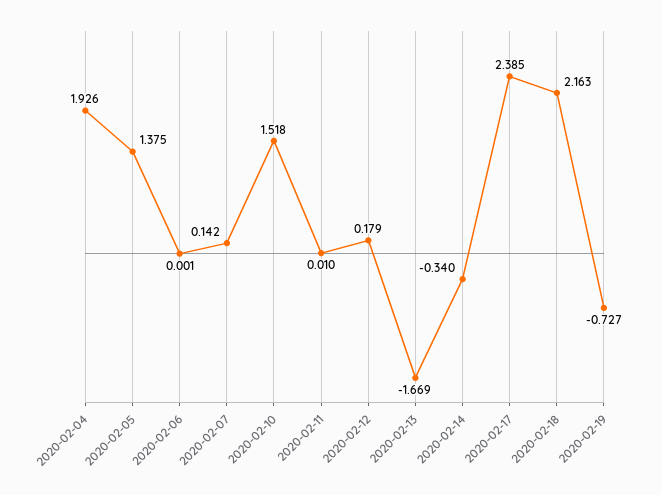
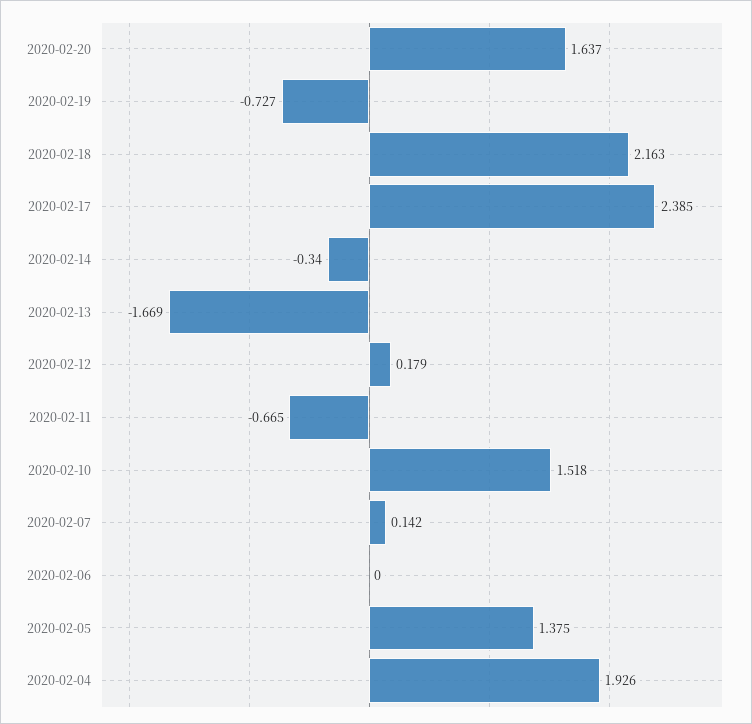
2020-02-06: 0.001 -> 0
2020-02-11: 0.01 -> -0.665
2020-02-20: none -> 1.637

